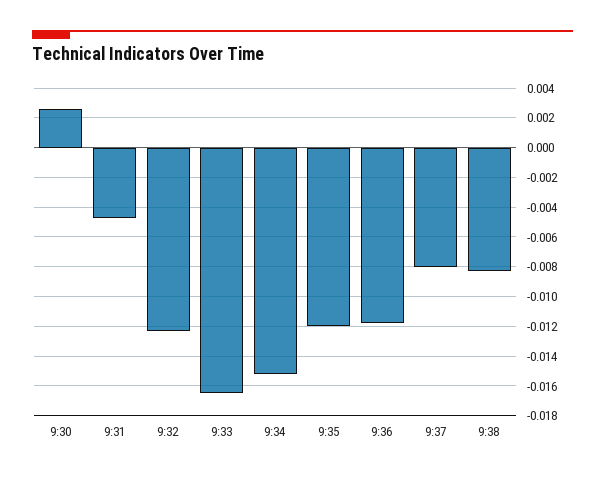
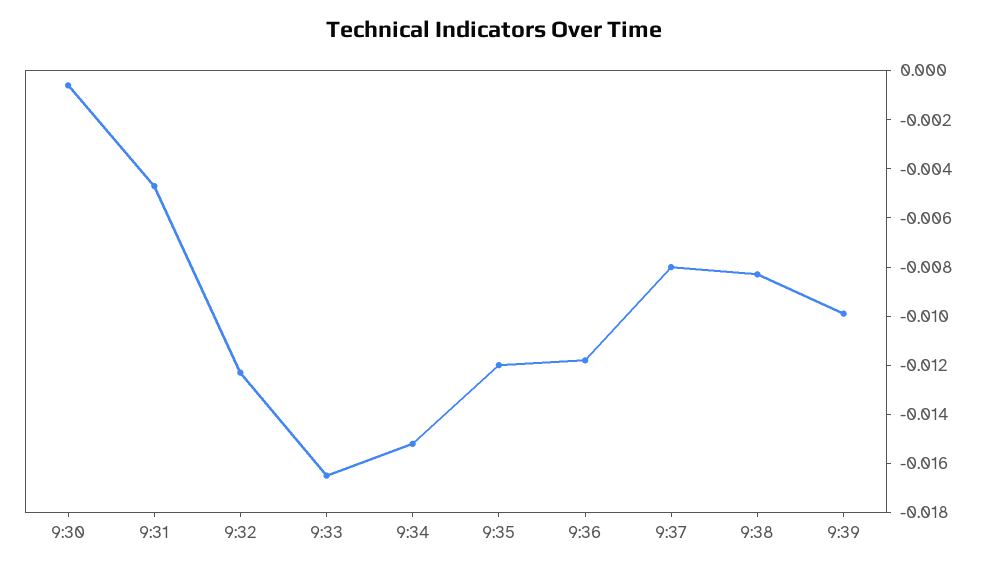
9:30: 0.0025 -> -0.0005
9:39: none -> -0.01

